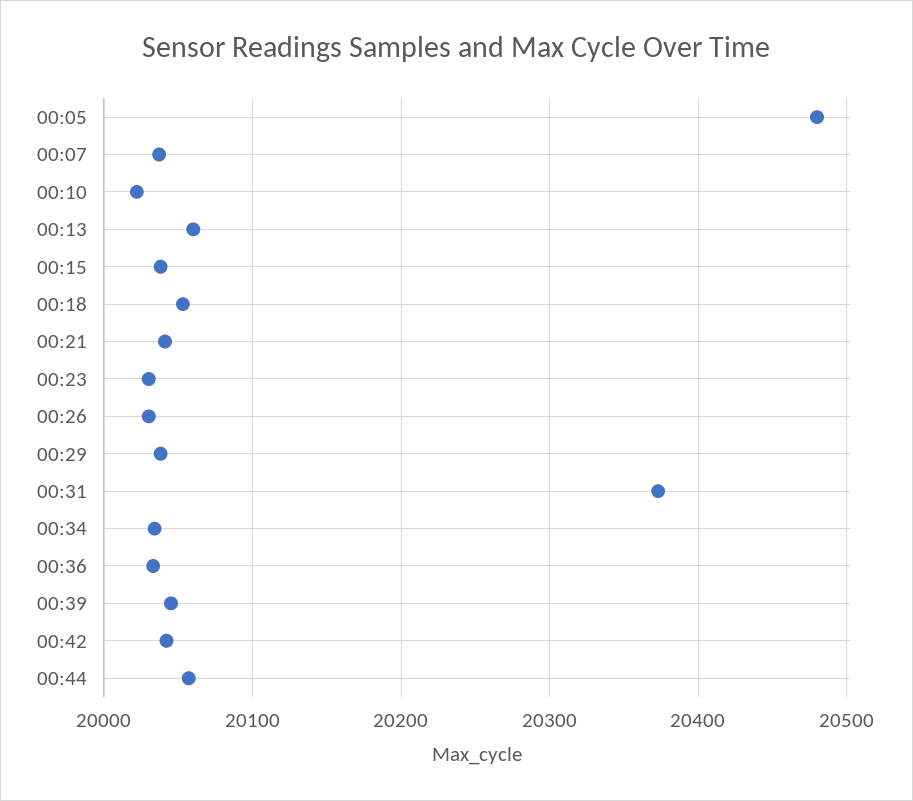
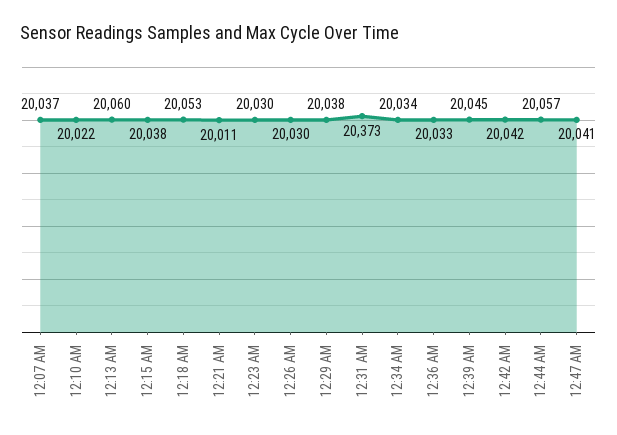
00:05: 20480 -> none
00:21: 20040 -> 20011
12:47 AM: none -> 20041

